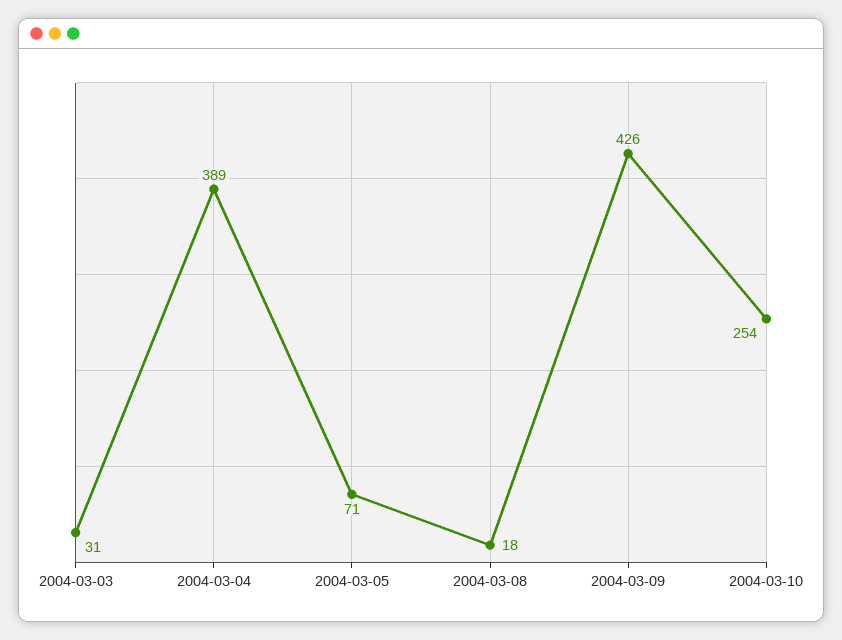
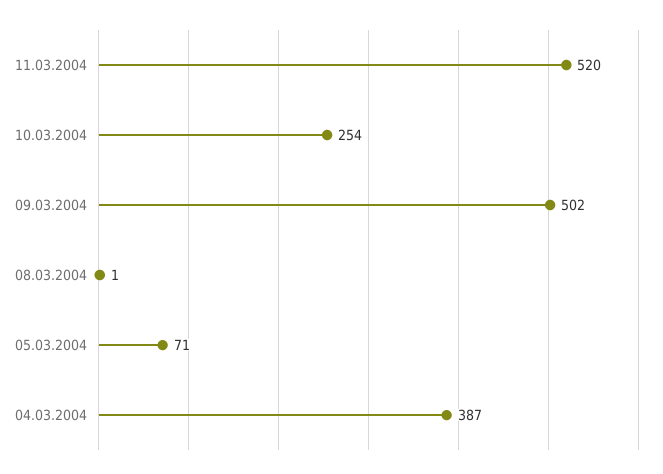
2004-03-03: 31 -> none
2004-03-04: 389 -> 387
2004-03-08: 18 -> 1
2004-03-09: 426 -> 502
11.03.2004: none -> 520

